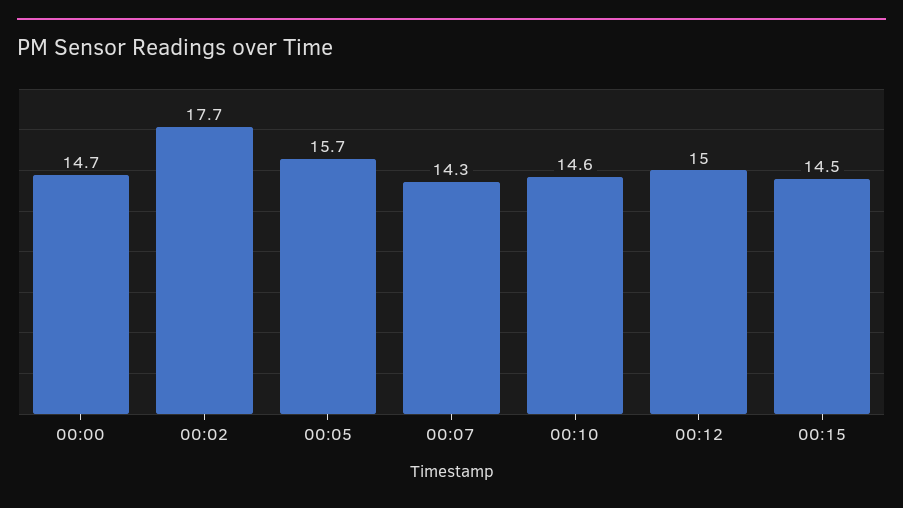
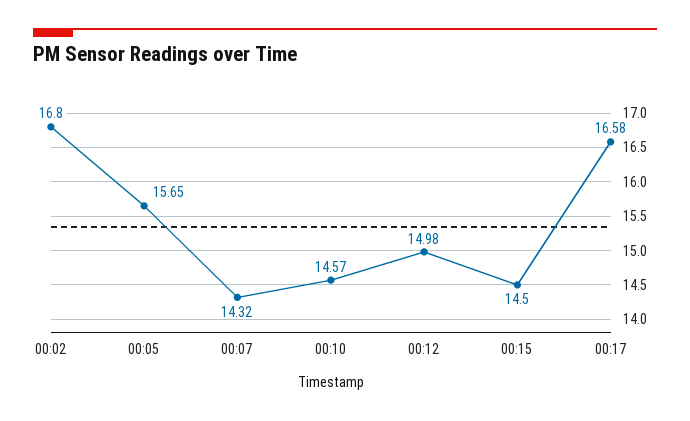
00:00: 14.7 -> none
00:02: 17.7 -> 16.8
00:17: none -> 16.58

